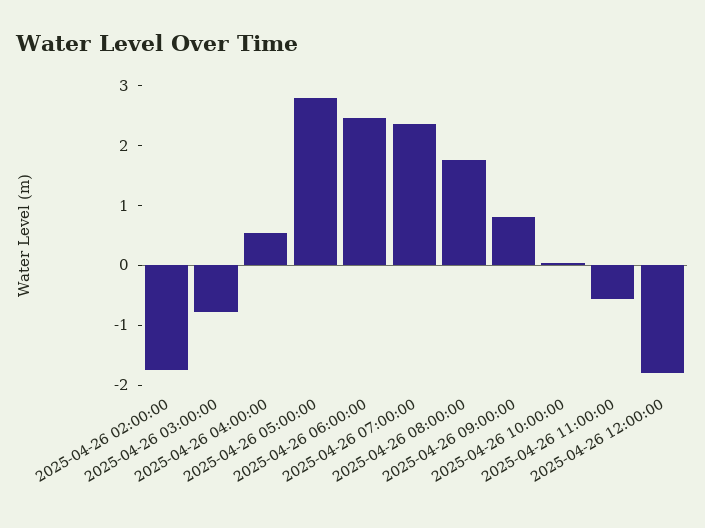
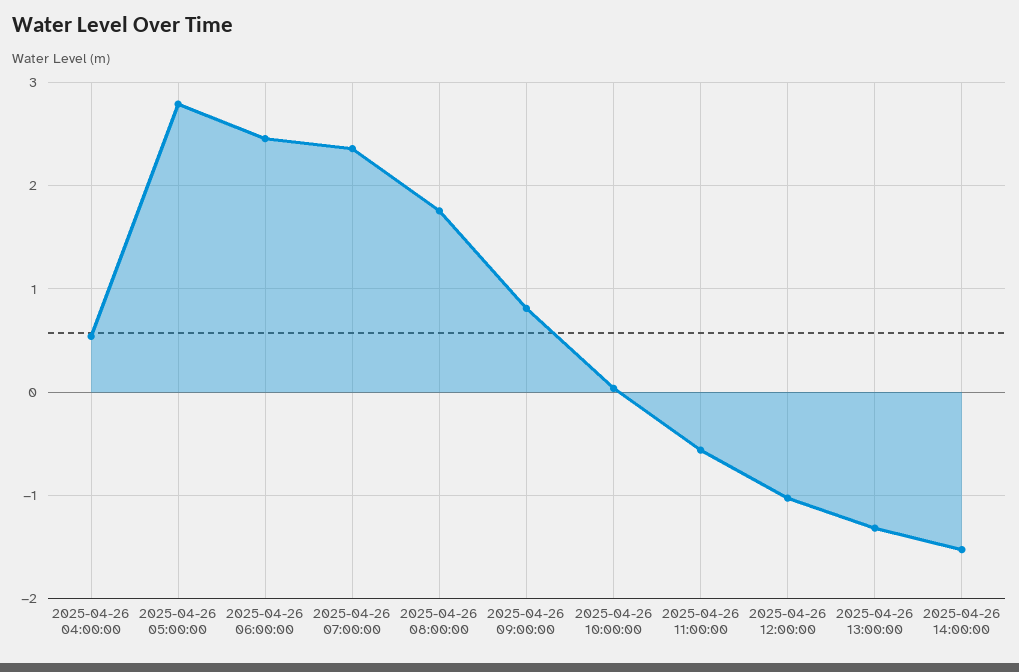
2025-04-26 02:00:00: -1.8 -> none
2025-04-26 03:00:00: -0.8 -> none
2025-04-26 12:00:00: -1.8 -> -1
2025-04-26 13:00:00: none -> -1.3
2025-04-26 14:00:00: none -> -1.5

